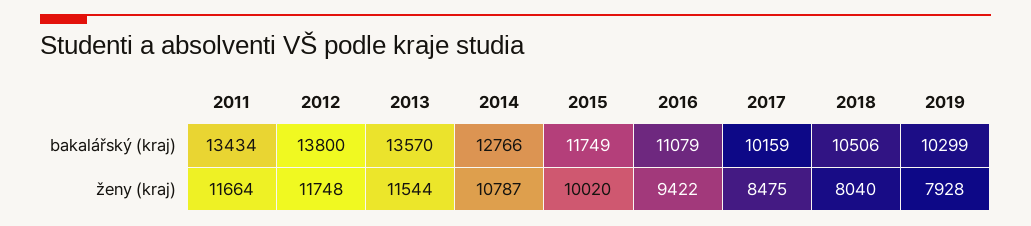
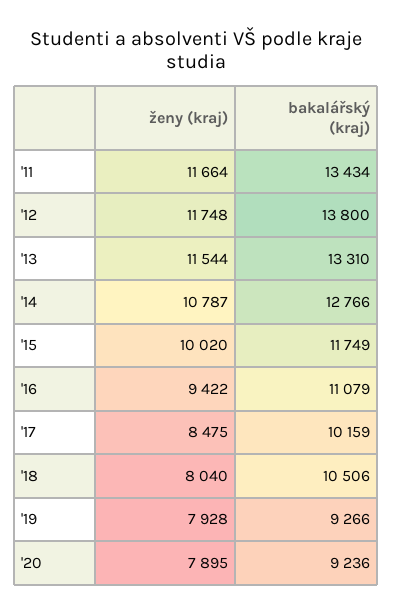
2013, bakalářský (kraj): 13570 -> 13310
2019, bakalářský (kraj): 10299 -> 9266
'20, ženy (kraj): none -> 7895
'20, bakalářský (kraj): none -> 9236

